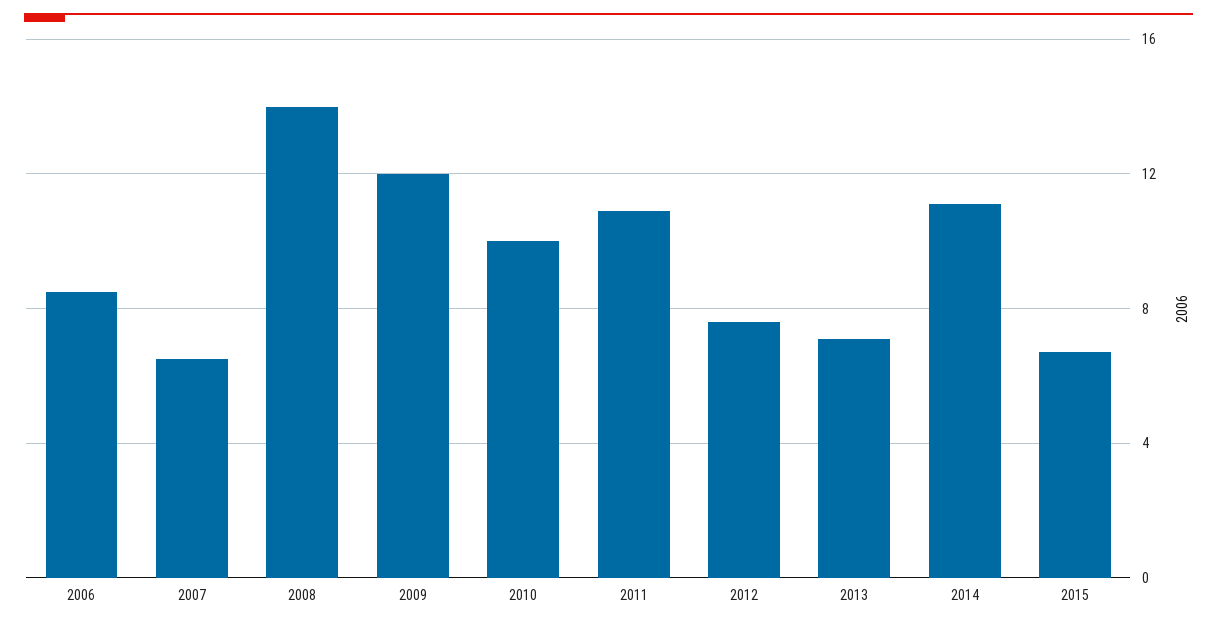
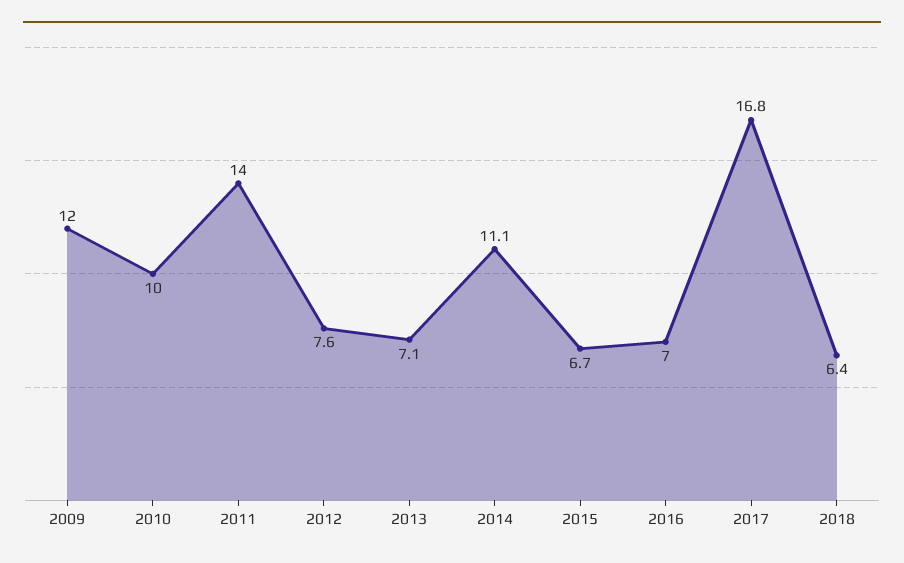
2006: 8.5 -> none
2007: 6.5 -> none
2008: 14 -> none
2011: 11 -> 14
2016: none -> 7
2017: none -> 16.8
2018: none -> 6.4

